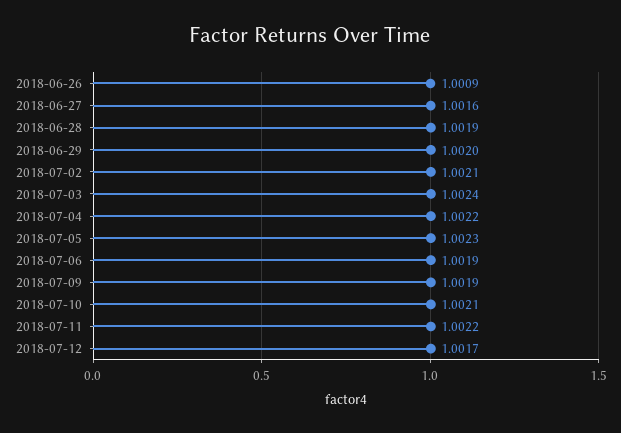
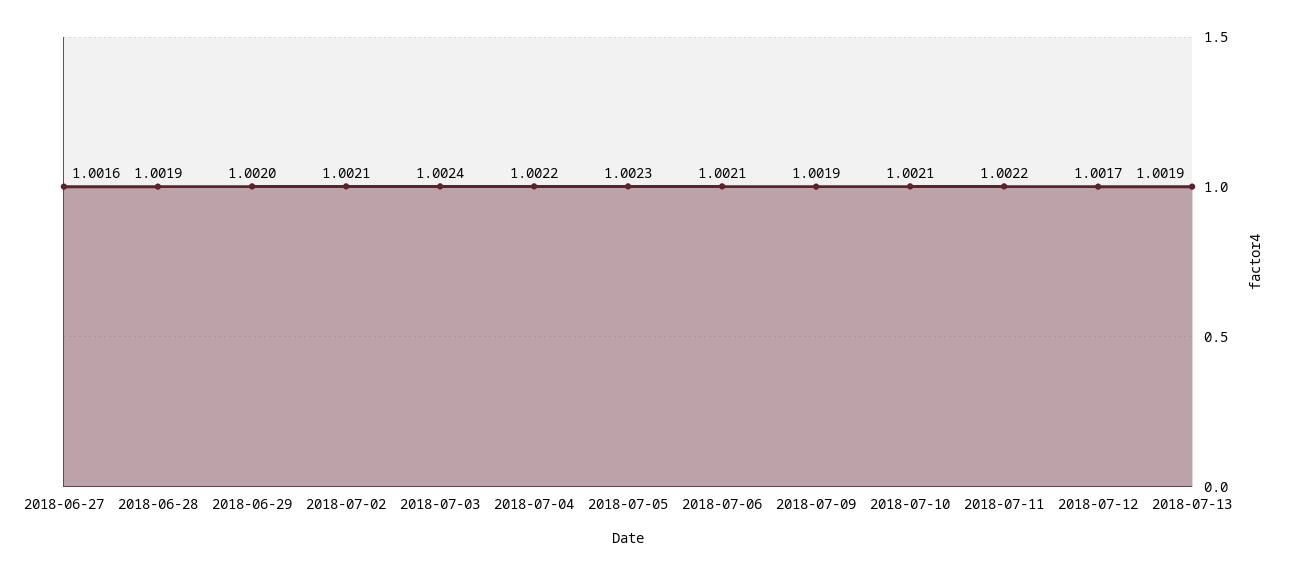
2018-06-26: 1.0009 -> none
2018-07-06: 1.0019 -> 1.0021
2018-07-13: none -> 1.0019

